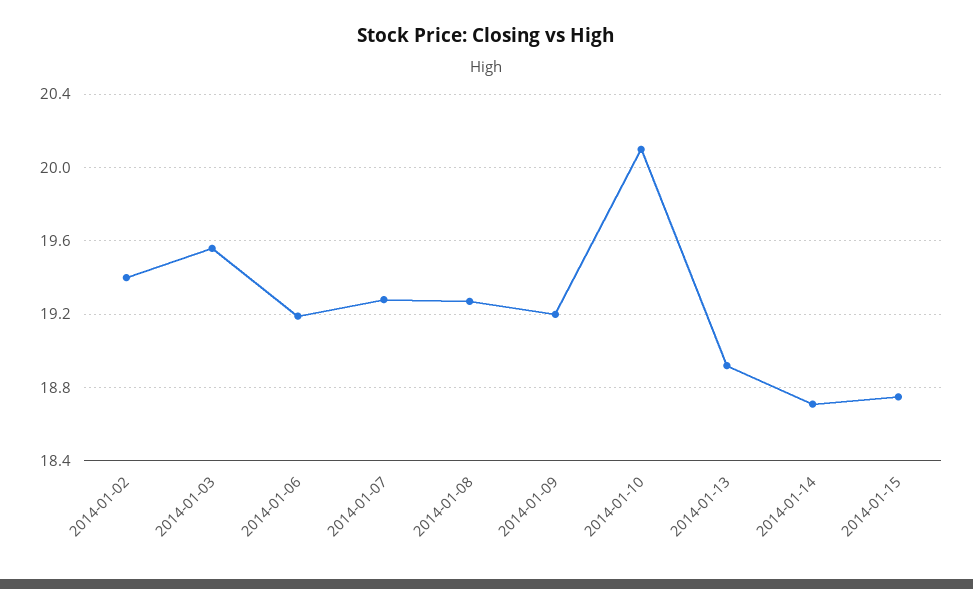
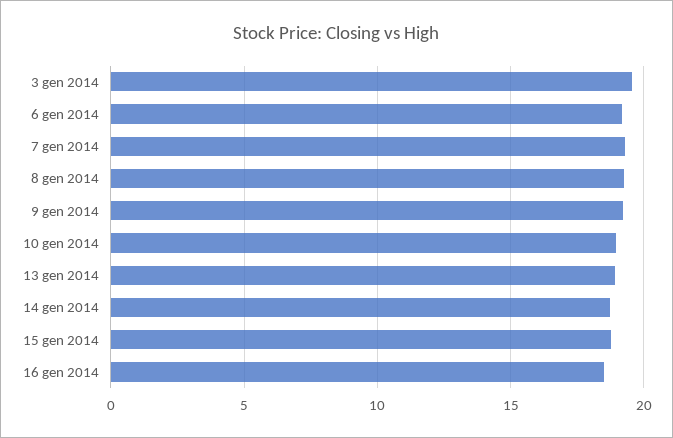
2014-01-02: 19.4 -> none
2014-01-10: 20.1 -> 19
16 gen 2014: none -> 18.5

